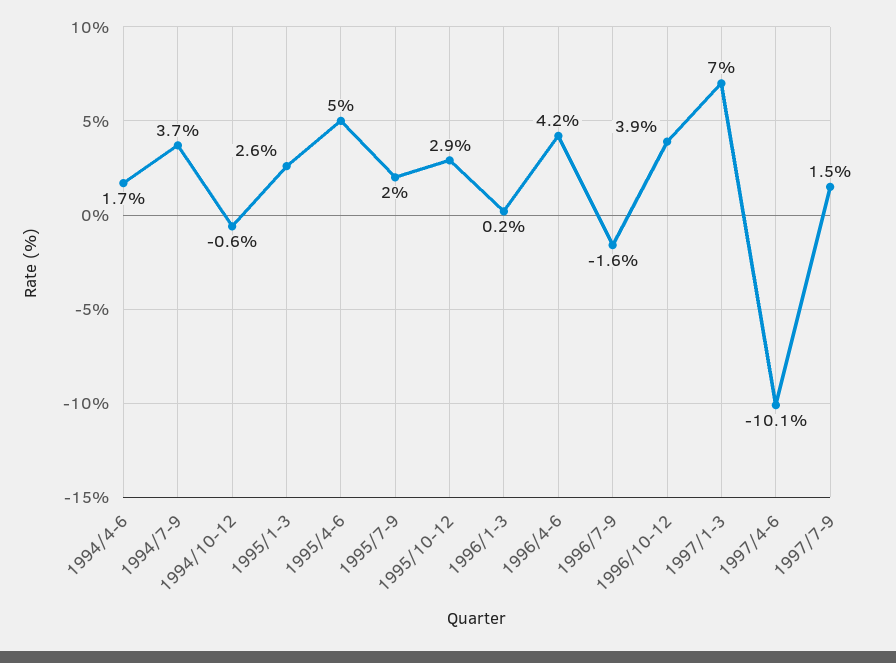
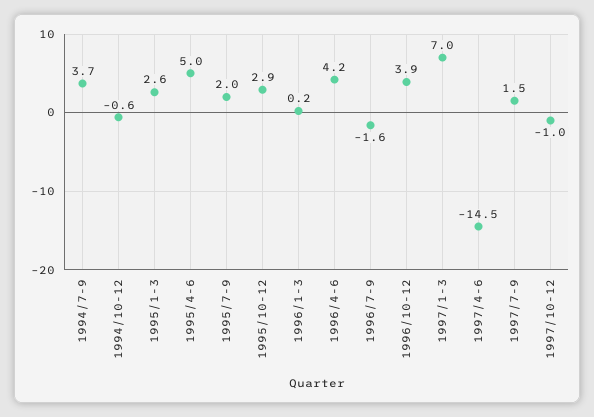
1994/4-6: 1.7 -> none
1997/4-6: -10.1 -> -14.5
1997/10-12: none -> -1

